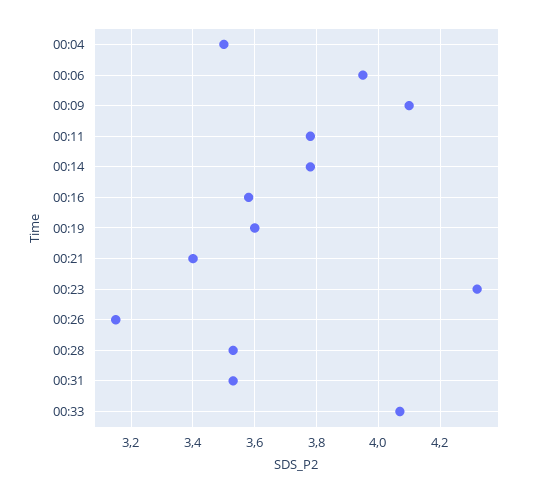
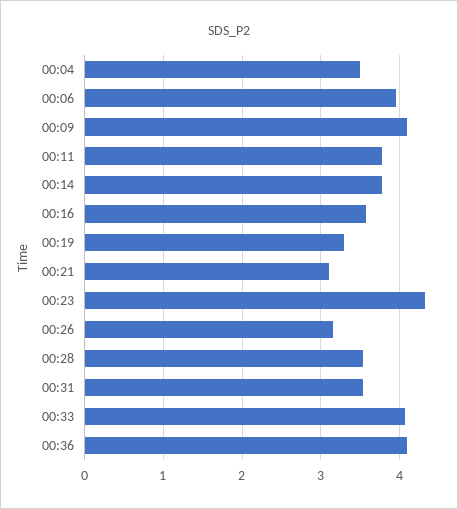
00:19: 3.6 -> 3.3
00:21: 3.4 -> 3.1
00:36: none -> 4.1

